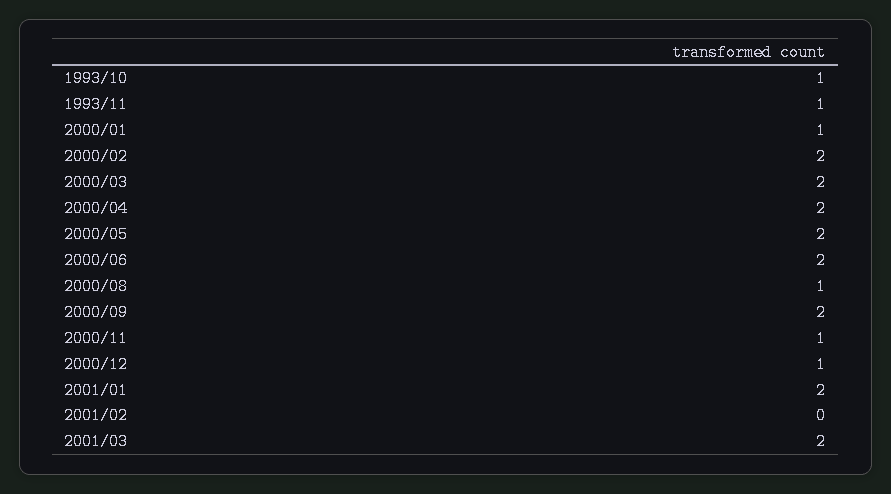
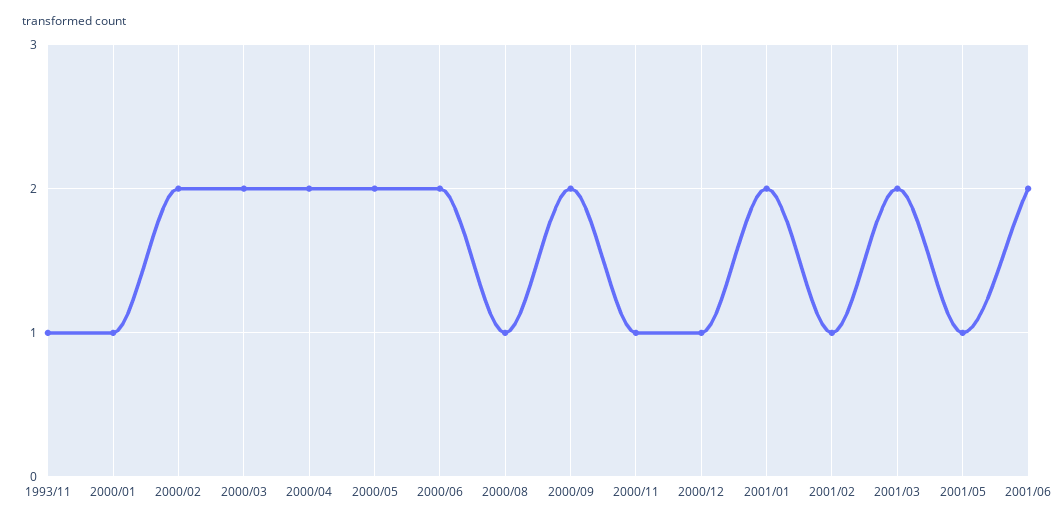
1993/10: 1 -> none
2001/02: 0 -> 1
2001/05: none -> 1
2001/06: none -> 2

